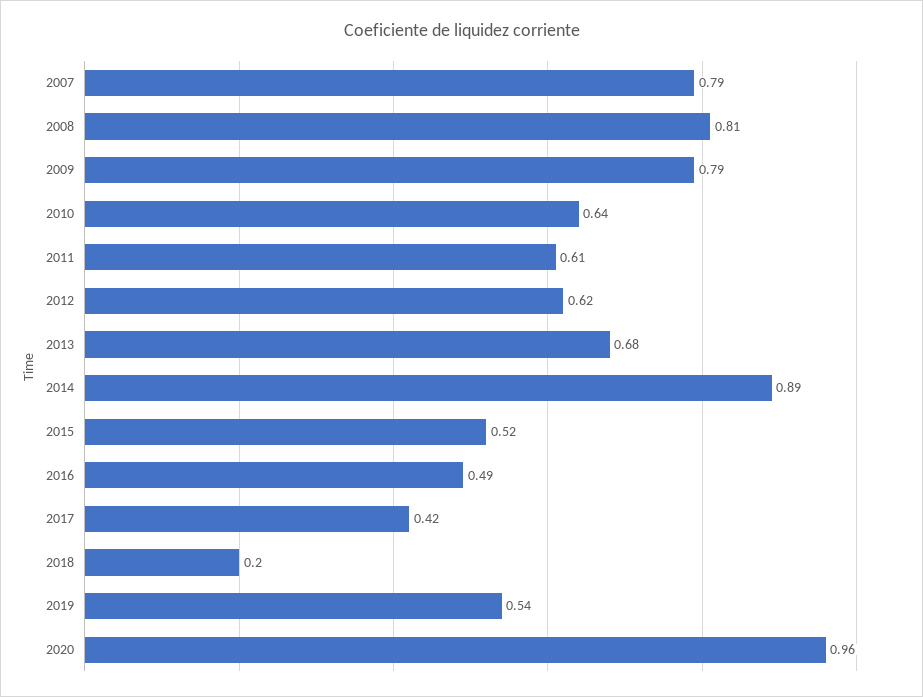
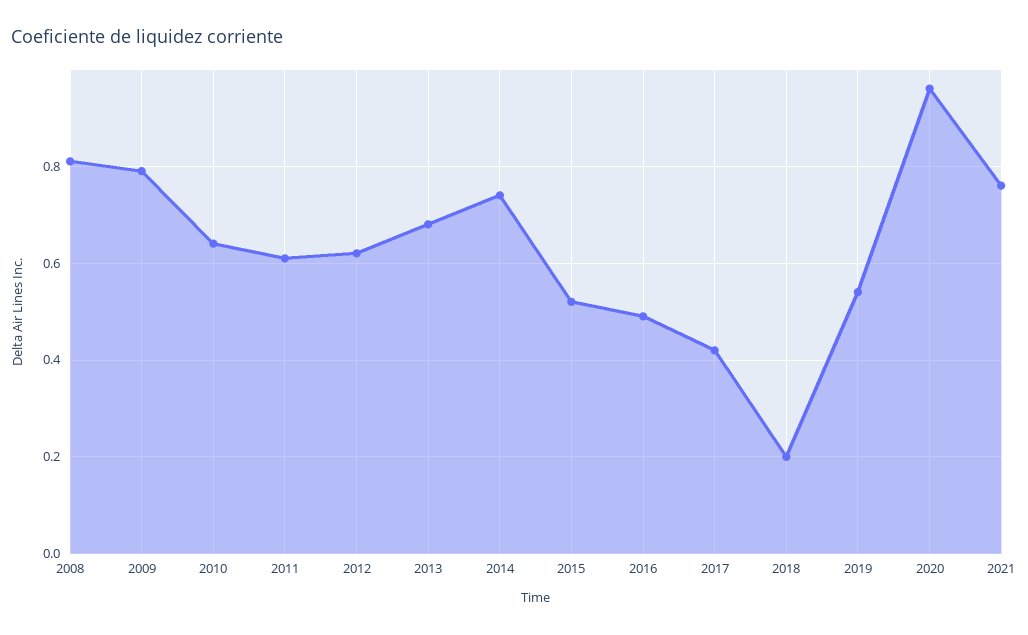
2007: 0.79 -> none
2014: 0.89 -> 0.75
2021: none -> 0.75

